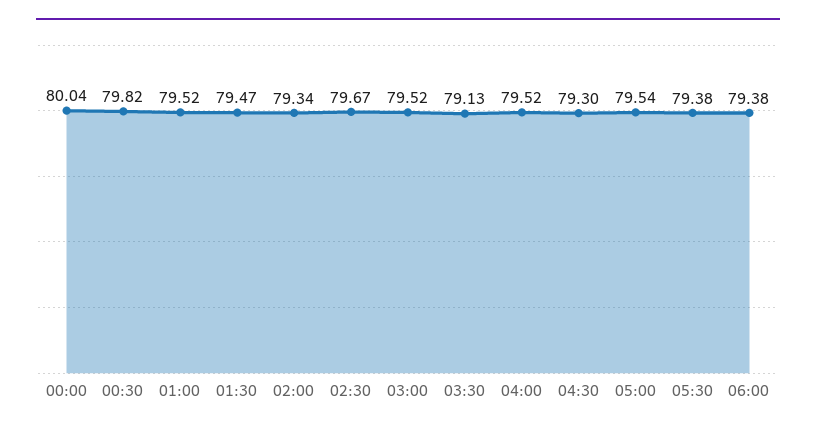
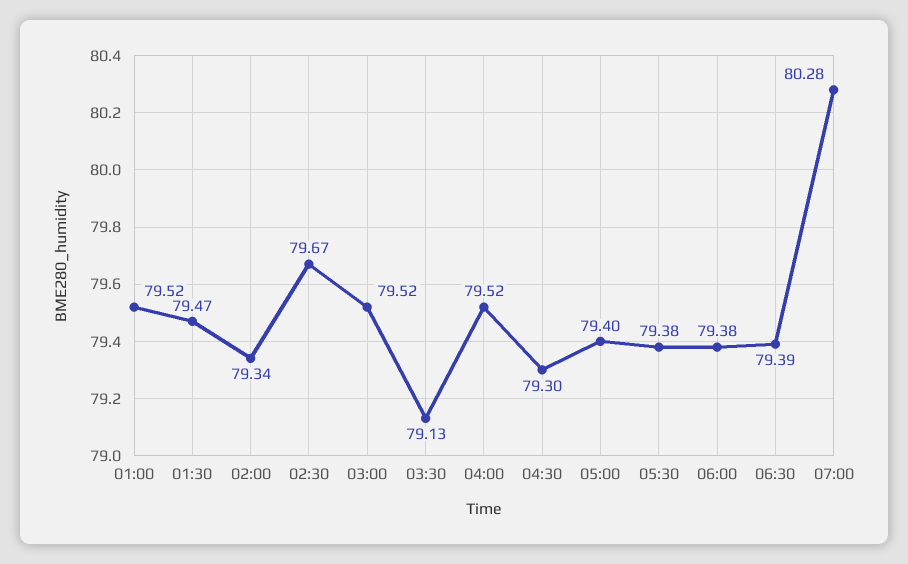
00:00: 80.04 -> none
00:30: 79.82 -> none
05:00: 79.54 -> 79.4
06:30: none -> 79.39
07:00: none -> 80.28

